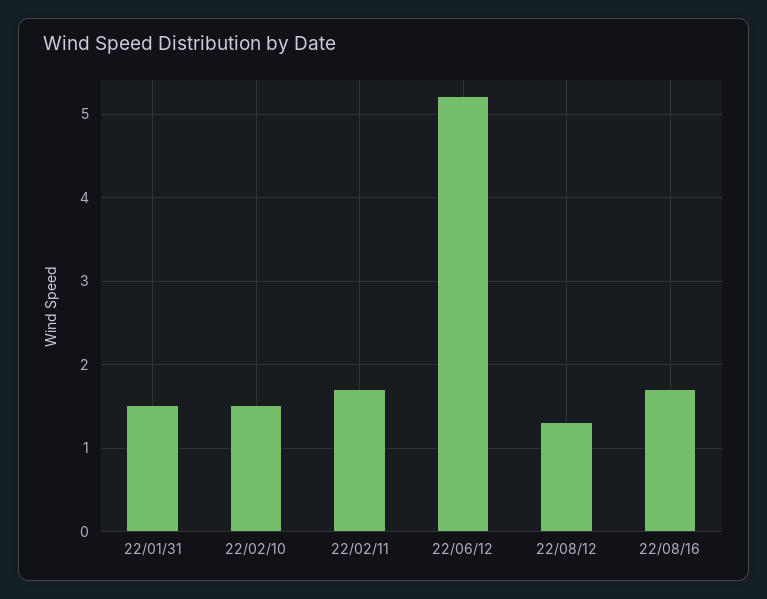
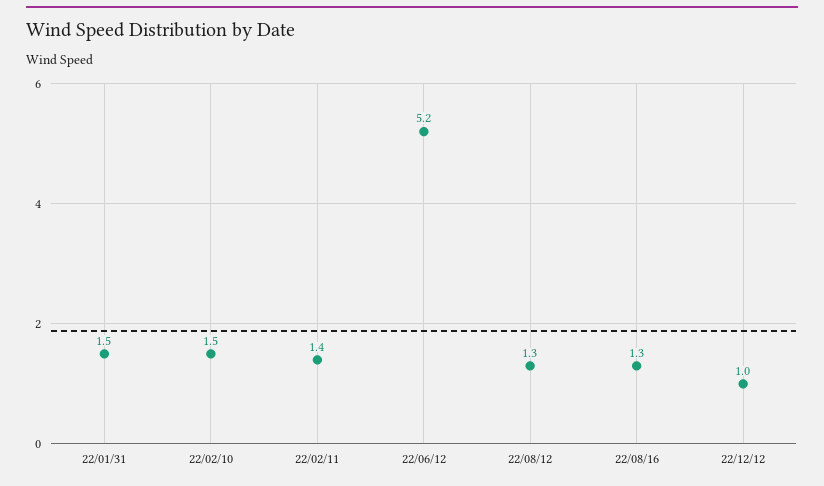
22/02/11: 1.7 -> 1.4
22/08/16: 1.7 -> 1.3
22/12/12: none -> 1

